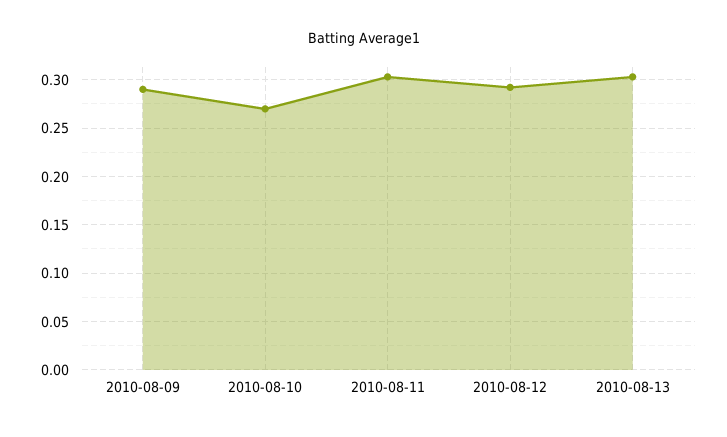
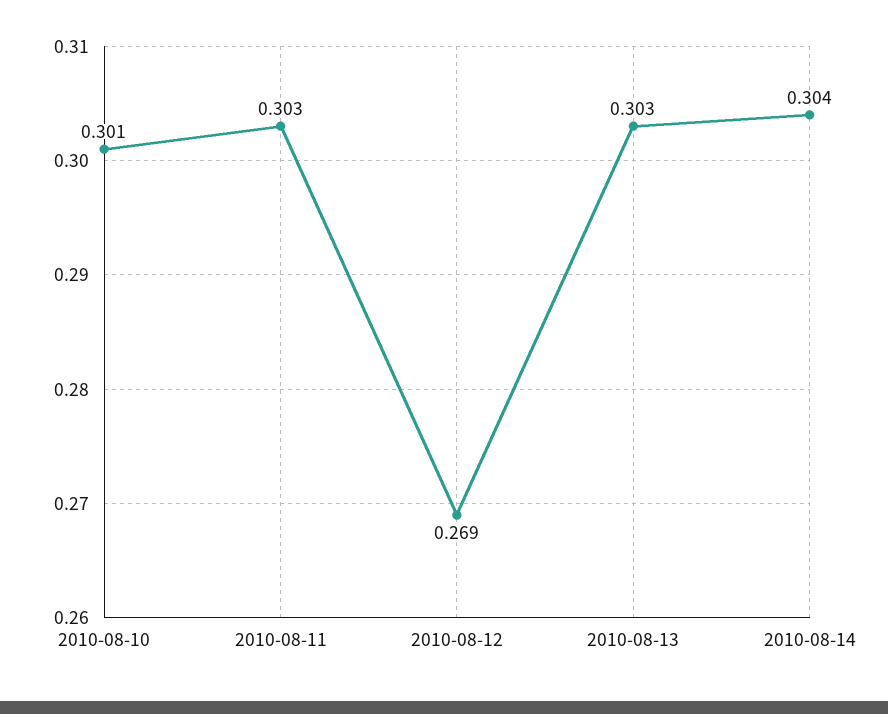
2010-08-09: 0.29 -> none
2010-08-10: 0.27 -> 0.301
2010-08-12: 0.29 -> 0.269
2010-08-14: none -> 0.304

